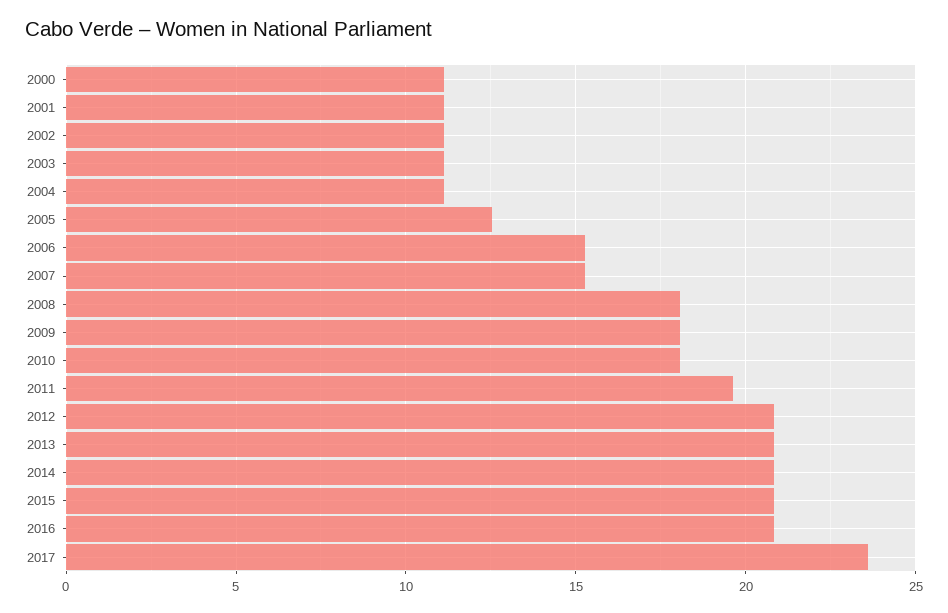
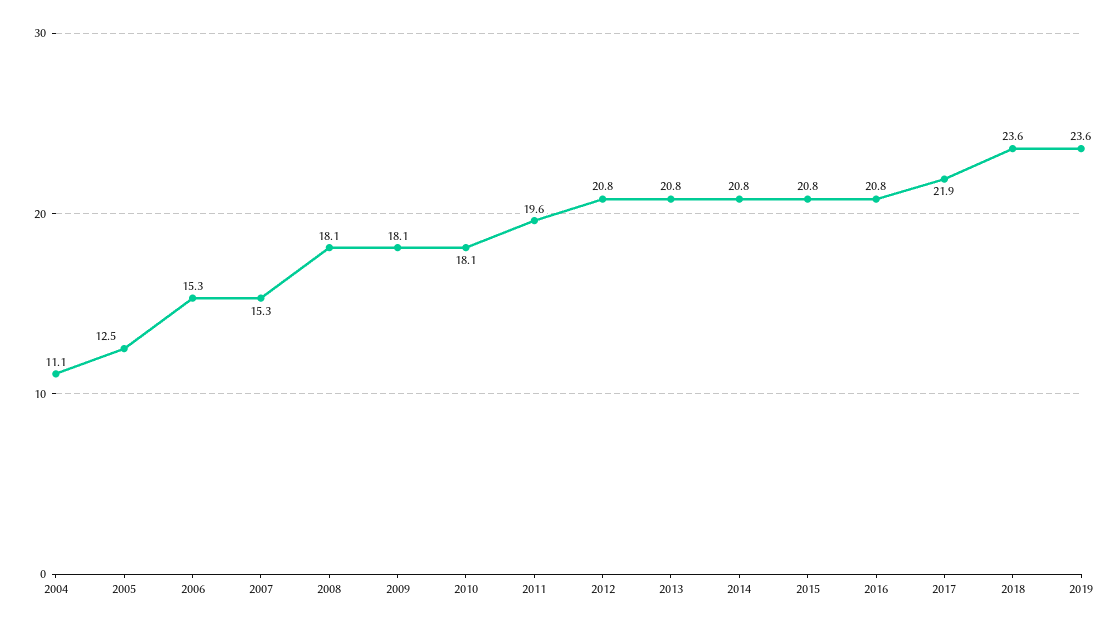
2000: 11 -> none
2001: 11 -> none
2002: 11 -> none
2003: 11 -> none
2017: 23.5 -> 21.9
2018: none -> 23.6
2019: none -> 23.6

